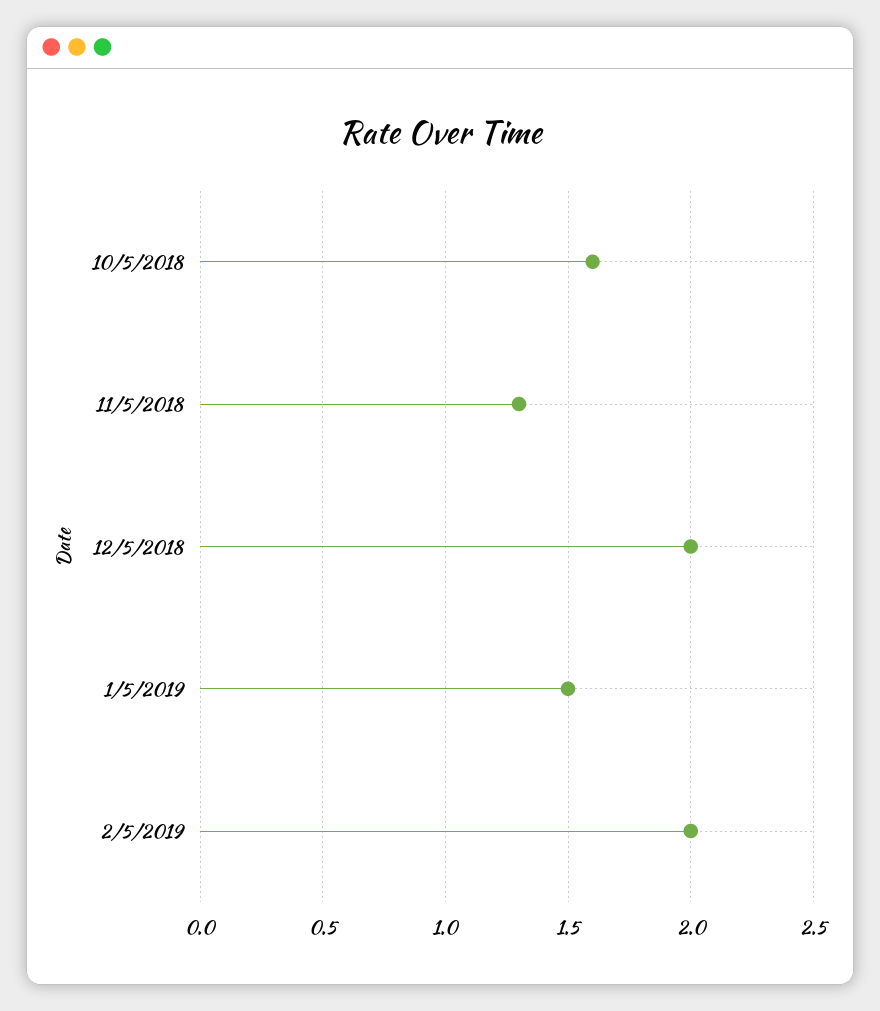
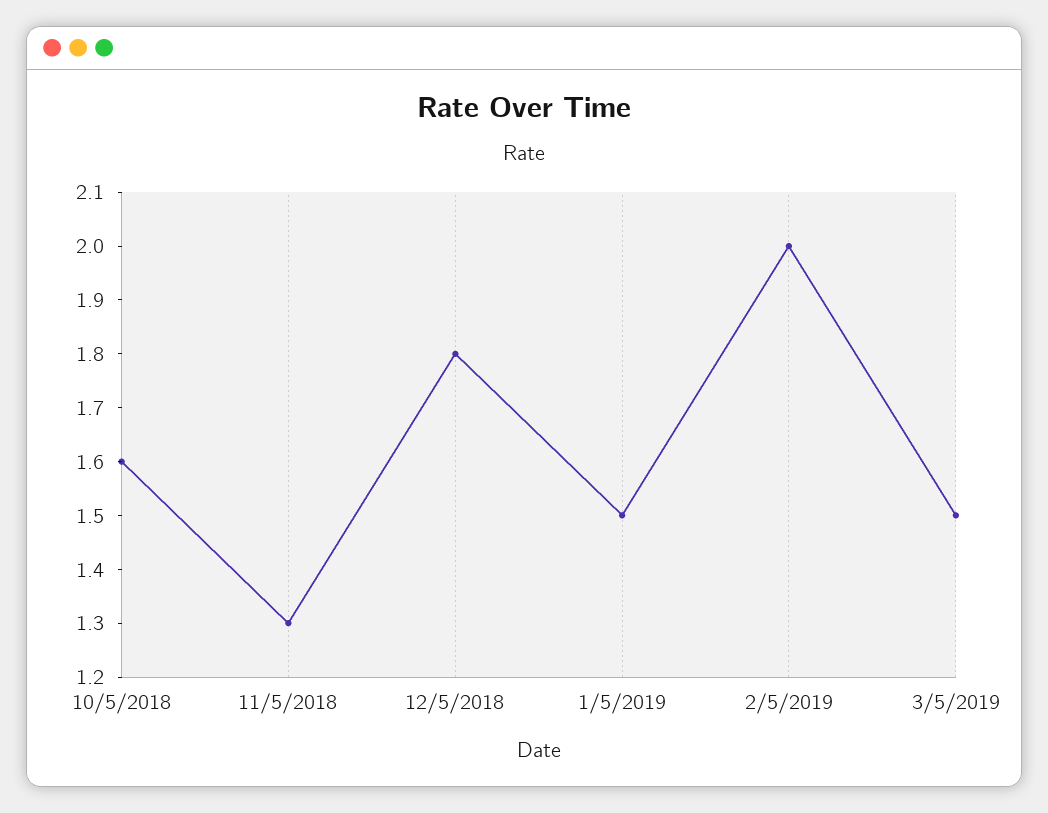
12/5/2018: 2 -> 1.8
3/5/2019: none -> 1.5

